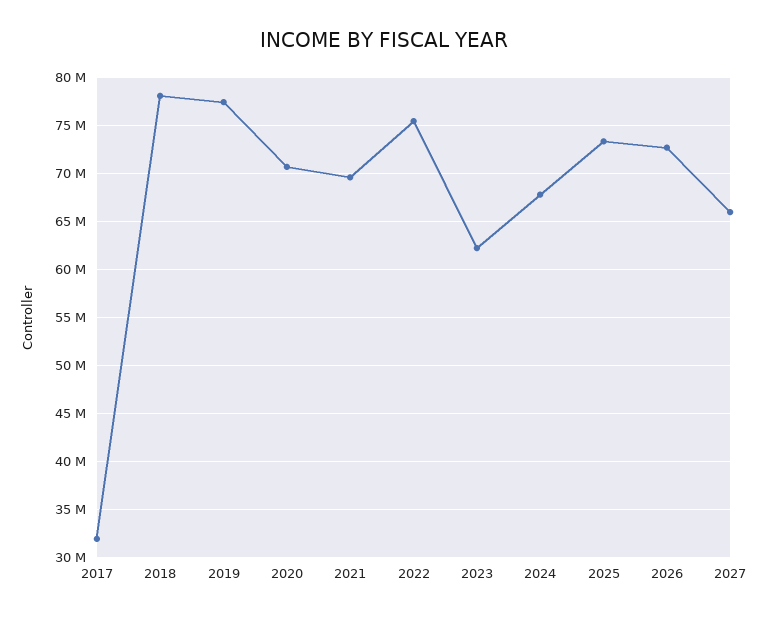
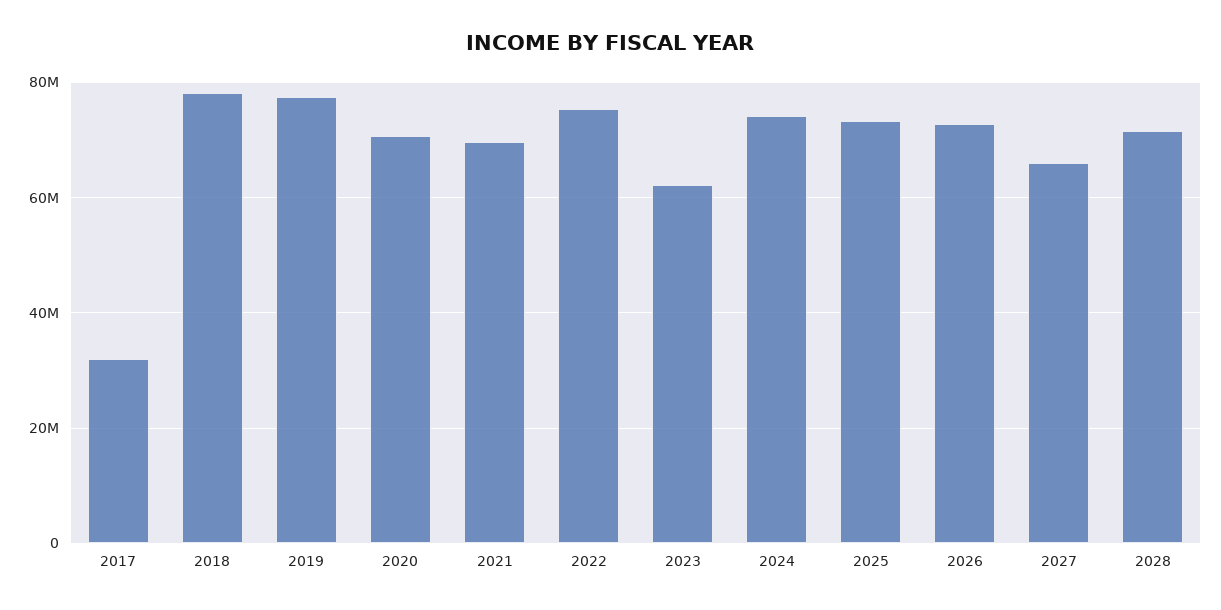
2024: 68000000 -> 74000000
2028: none -> 72000000

